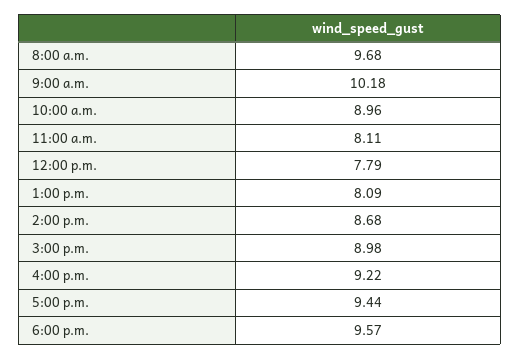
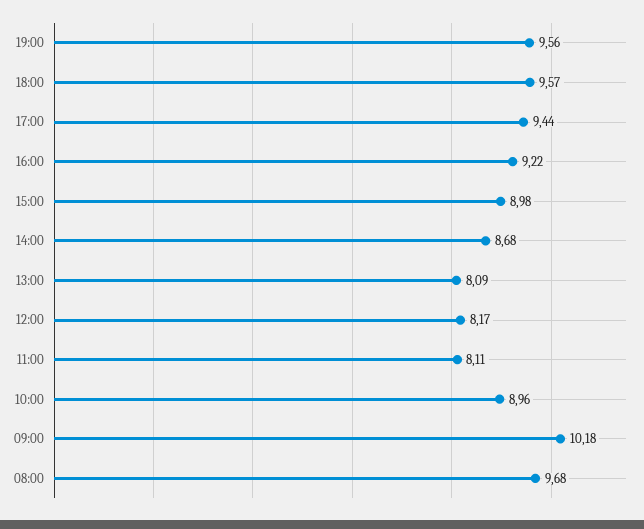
12:00 p.m.: 7.79 -> 8.17
19:00: none -> 9.56

